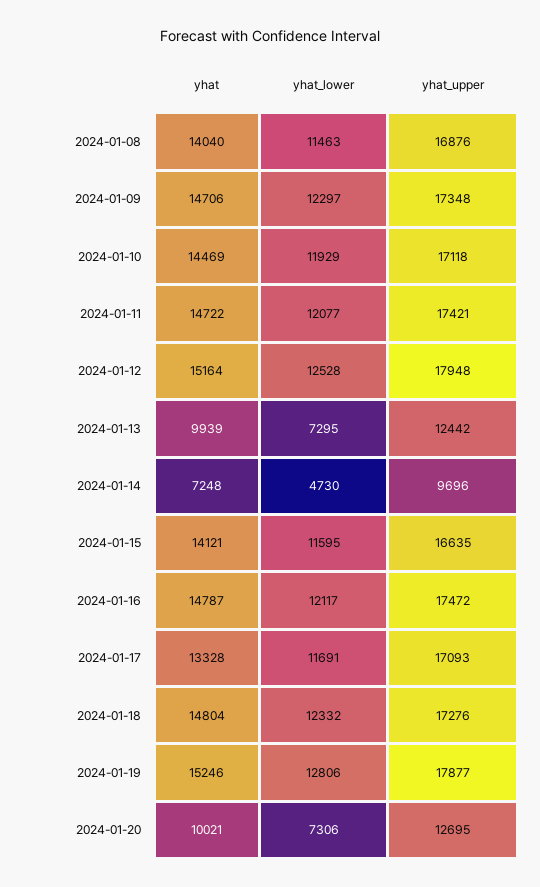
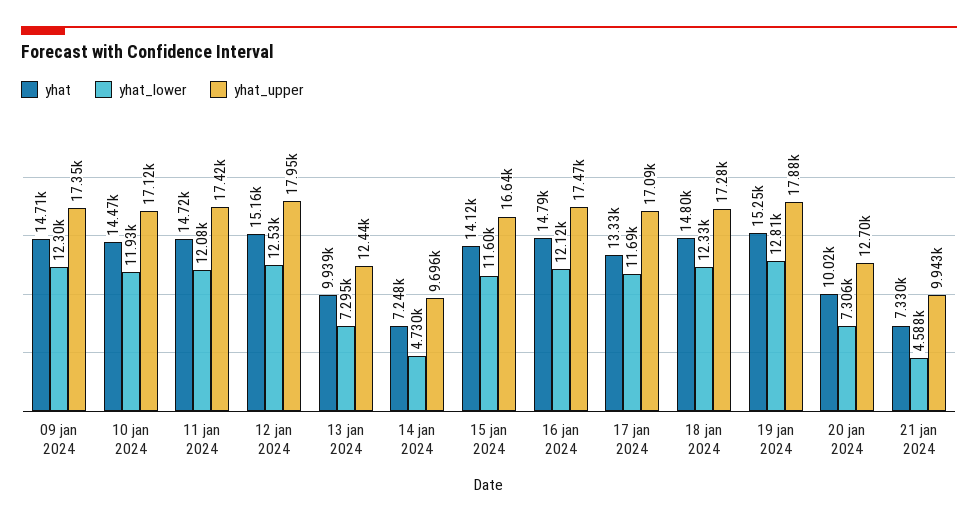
yhat, 2024-01-08: 14040 -> none
yhat_lower, 2024-01-08: 11463 -> none
yhat_upper, 2024-01-08: 16876 -> none
yhat, 21 jan 2024: none -> 7330
yhat_lower, 21 jan 2024: none -> 4588
yhat_upper, 21 jan 2024: none -> 9943

